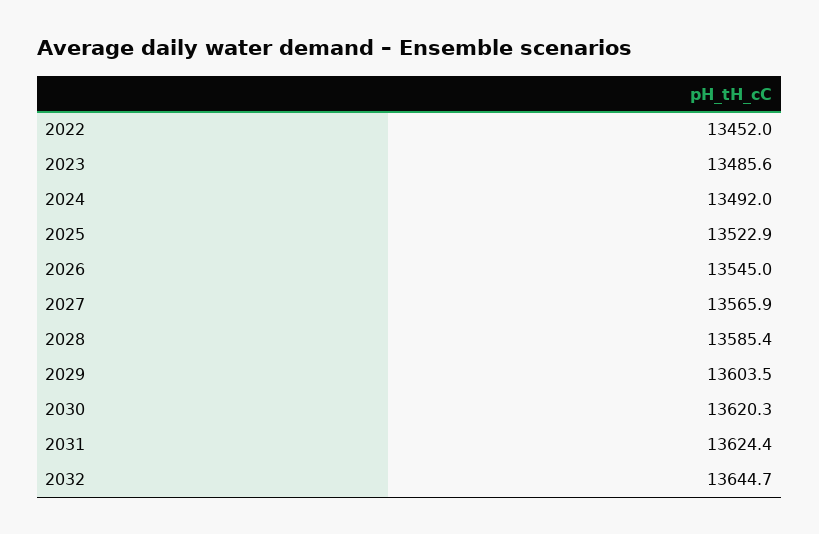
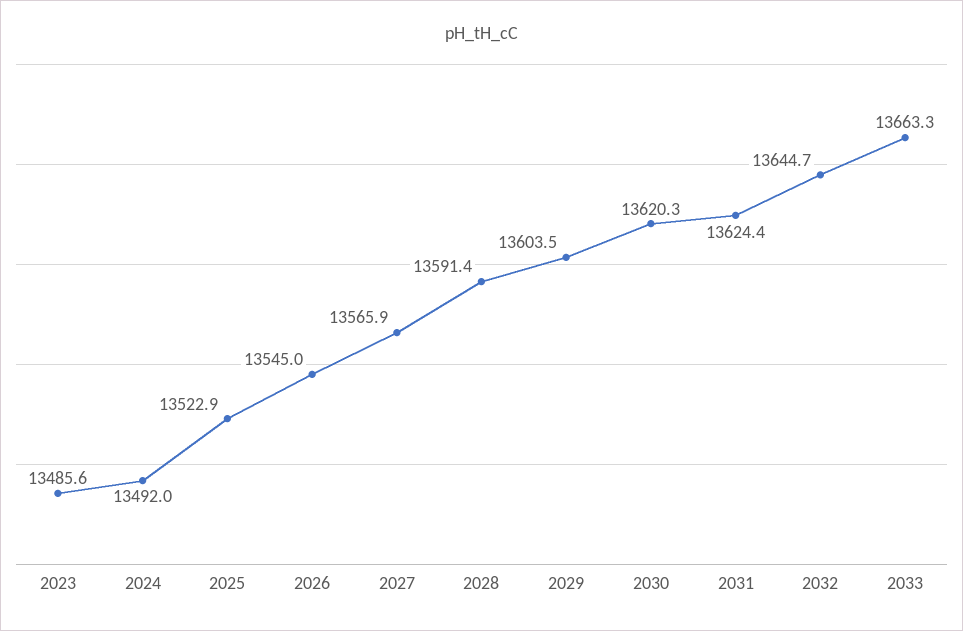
2022: 13452 -> none
2028: 13585.4 -> 13591.4
2033: none -> 13663.3

